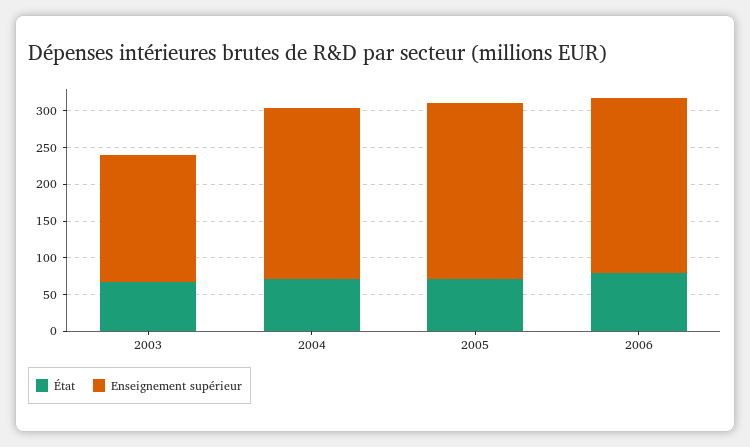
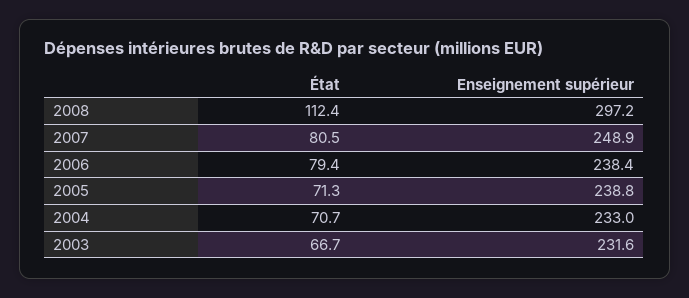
Enseignement supérieur, 2003: 175 -> 231.6
État, 2008: none -> 112.4
Enseignement supérieur, 2008: none -> 297.2
État, 2007: none -> 80.5
Enseignement supérieur, 2007: none -> 248.9

